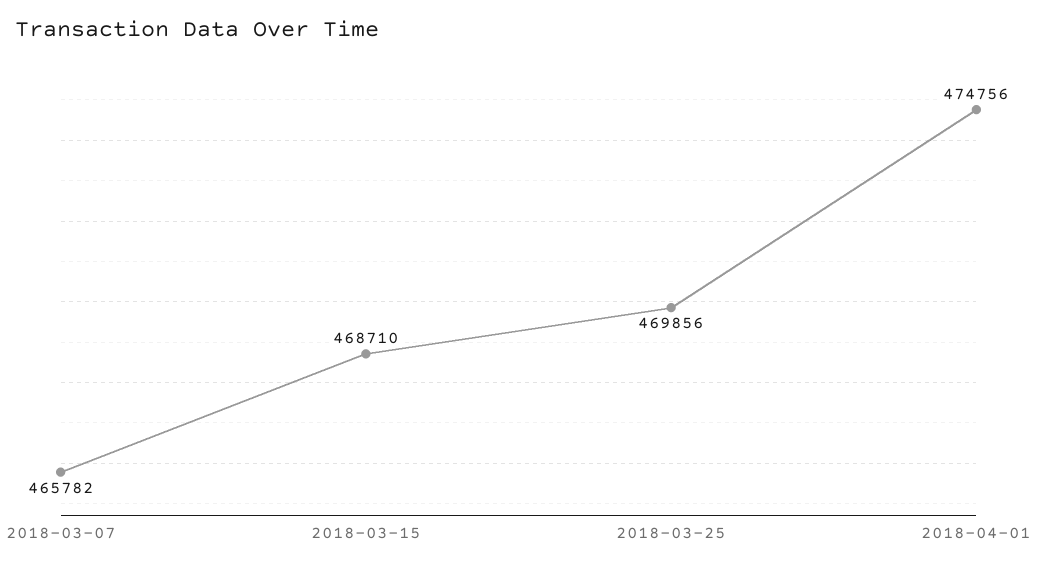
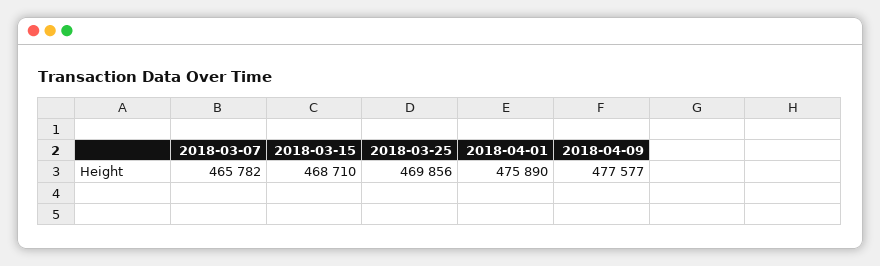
2018-04-01: 474756 -> 475890
2018-04-09: none -> 477577

